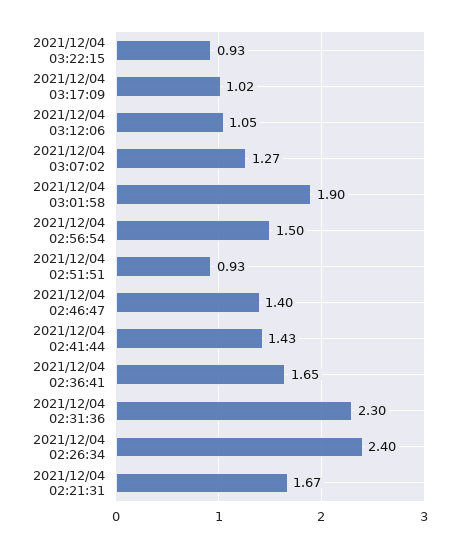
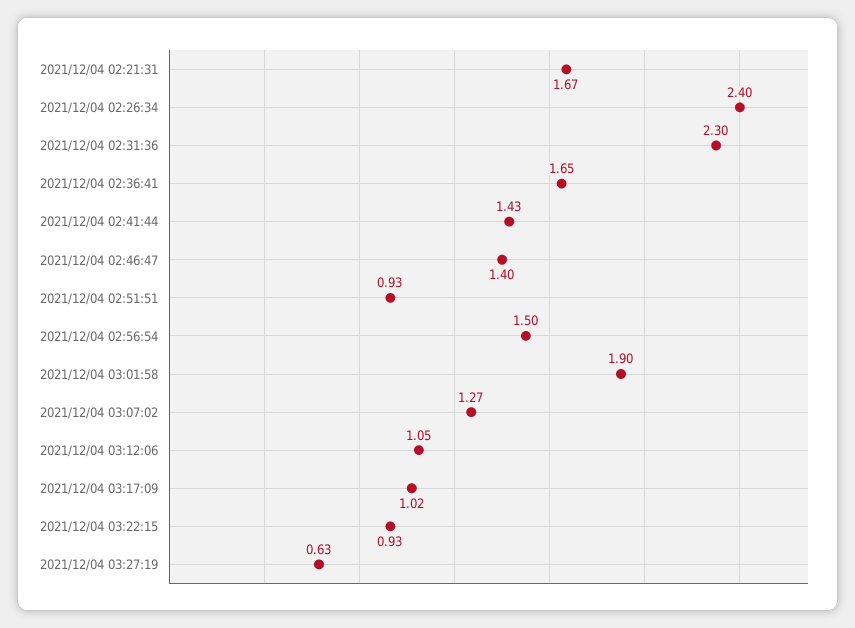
2021/12/04 03:27:19: none -> 0.63

